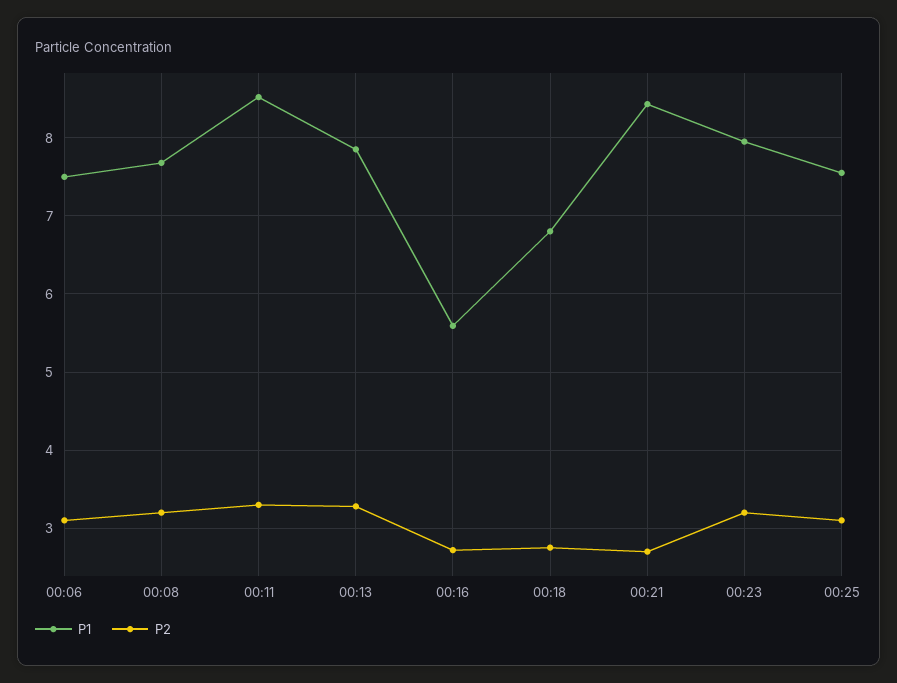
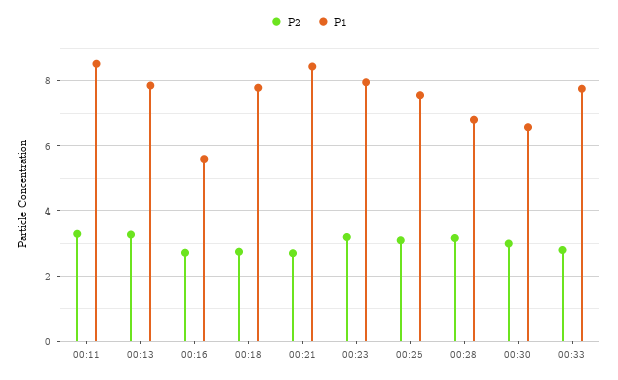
P1, 00:06: 7.5 -> none
P2, 00:06: 3.1 -> none
P1, 00:08: 7.7 -> none
P2, 00:08: 3.2 -> none
P1, 00:18: 6.8 -> 7.8
P2, 00:28: none -> 3.2
P1, 00:28: none -> 6.8
P2, 00:30: none -> 3
P1, 00:30: none -> 6.6
P2, 00:33: none -> 2.8
P1, 00:33: none -> 7.8

